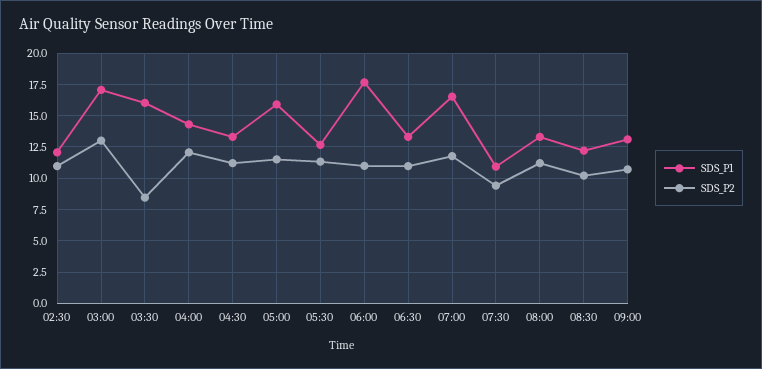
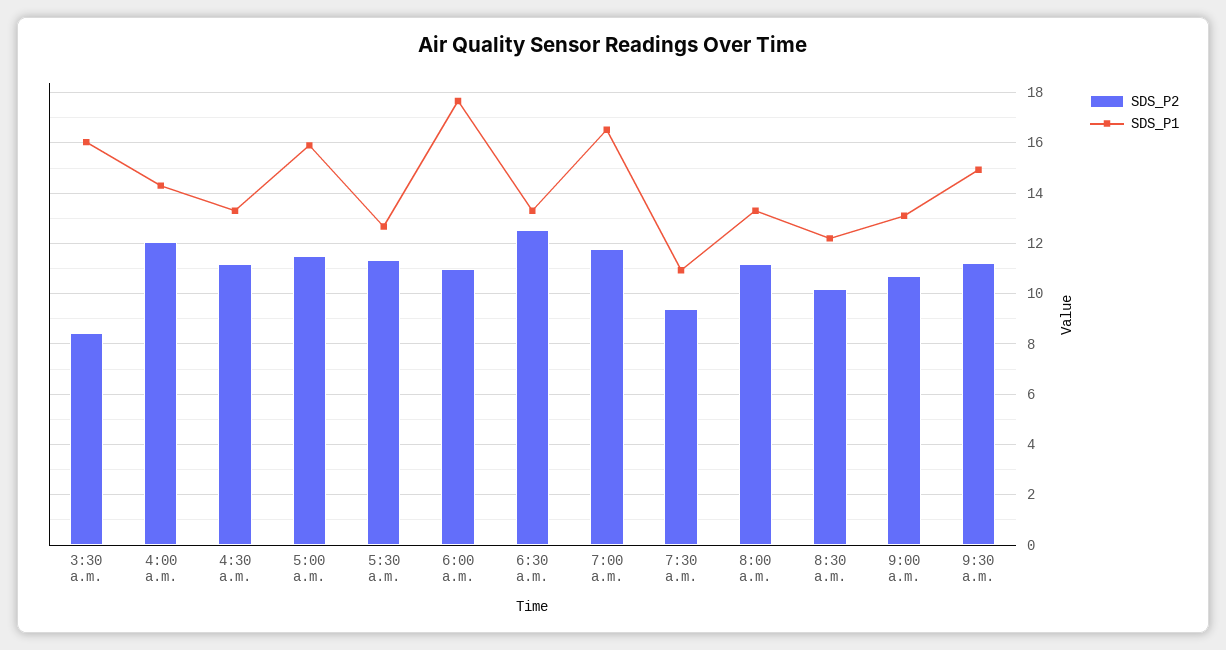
SDS_P1, 02:30: 12 -> none
SDS_P2, 02:30: 11 -> none
SDS_P1, 03:00: 17 -> none
SDS_P2, 03:00: 13 -> none
SDS_P2, 06:30: 11 -> 12.5
SDS_P2, 9:30 a.m.: none -> 11.25
SDS_P1, 9:30 a.m.: none -> 15

